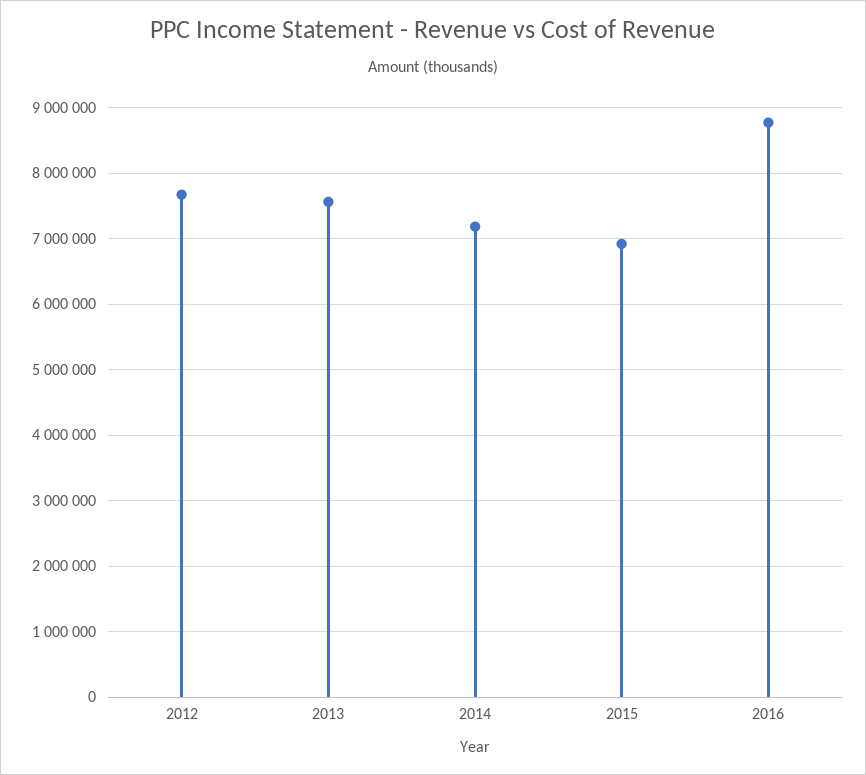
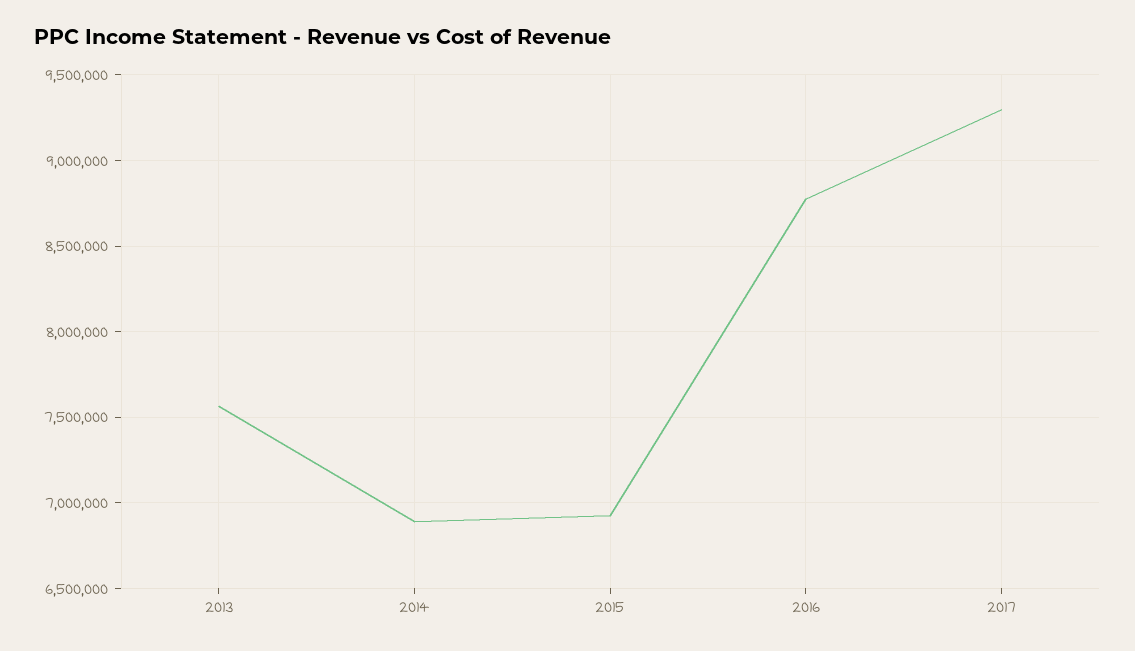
2012: 7700000 -> none
2014: 7200000 -> 6900000
2017: none -> 9300000

